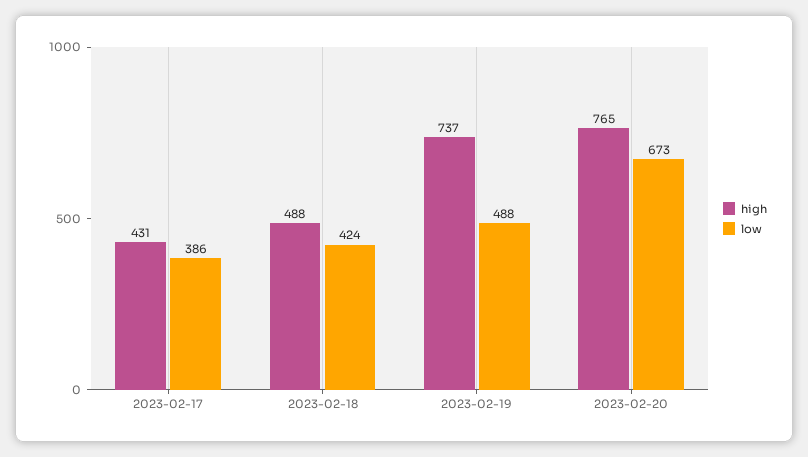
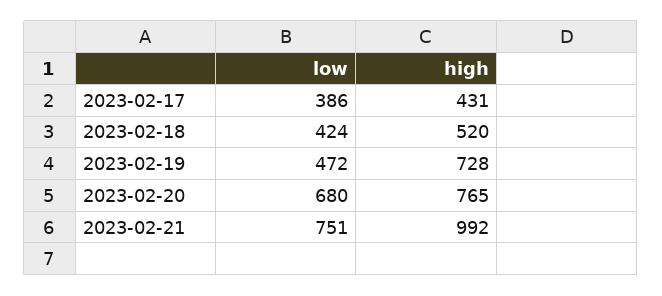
high, 2023-02-18: 488 -> 520
high, 2023-02-19: 737 -> 728
low, 2023-02-19: 488 -> 472
low, 2023-02-20: 673 -> 680
low, 2023-02-21: none -> 751
high, 2023-02-21: none -> 992

